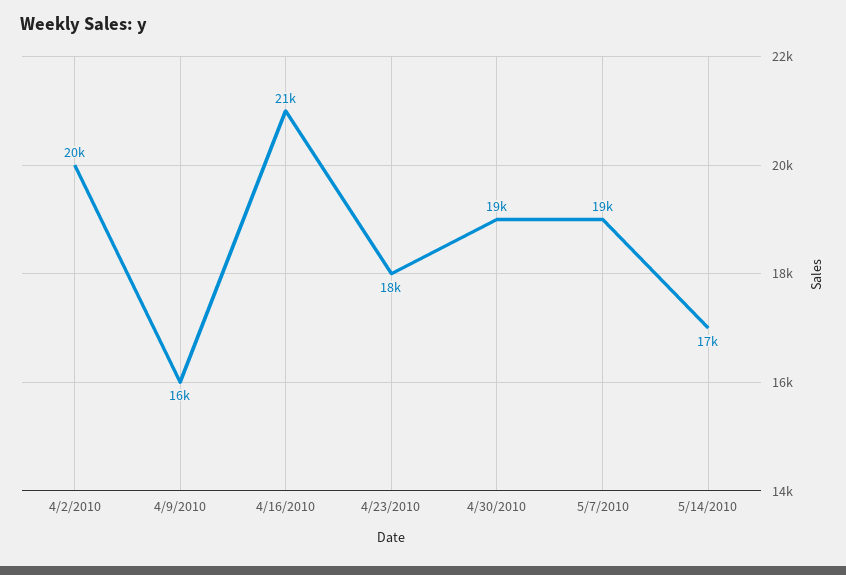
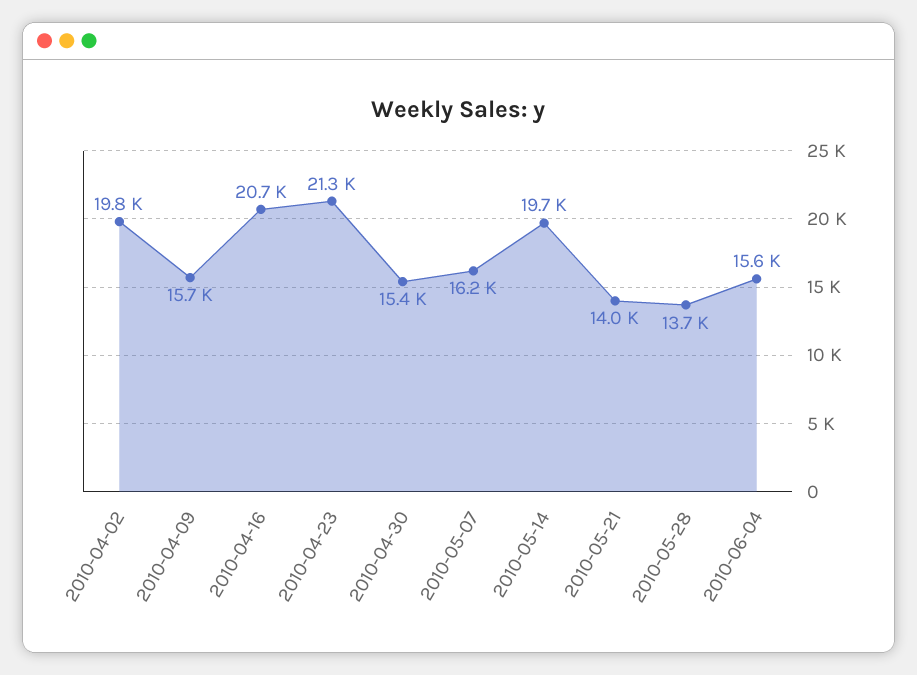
4/23/2010: 18000 -> 21300
4/30/2010: 19000 -> 15400
5/7/2010: 19000 -> 16200
5/14/2010: 17000 -> 19700
2010-05-21: none -> 14000
2010-05-28: none -> 13700
2010-06-04: none -> 15600

